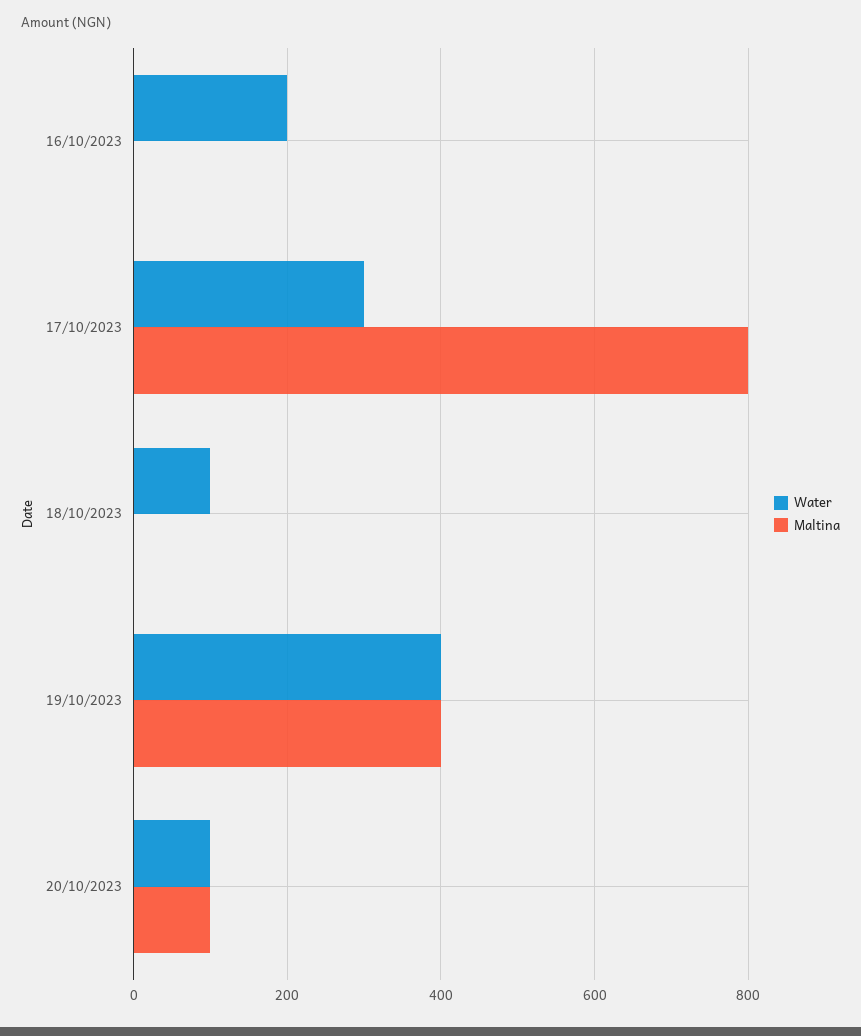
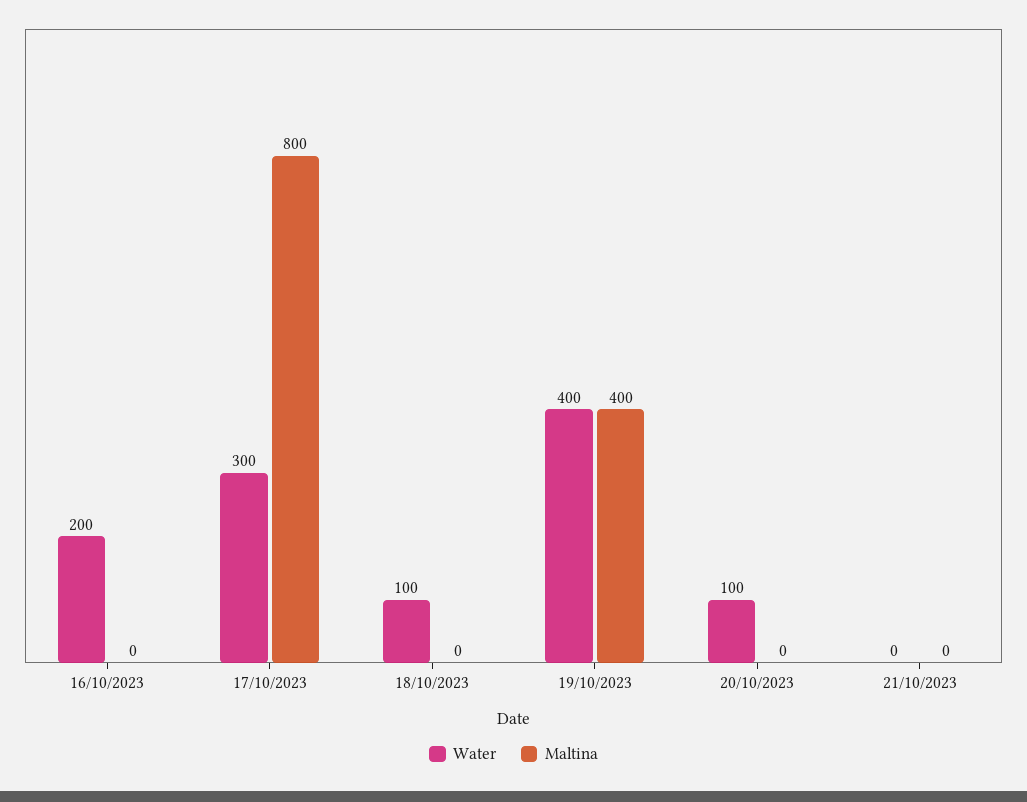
Maltina, 20/10/2023: 100 -> 0
Water, 21/10/2023: none -> 0
Maltina, 21/10/2023: none -> 0

